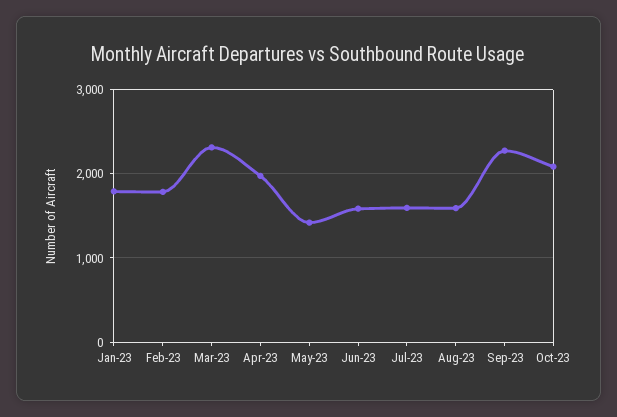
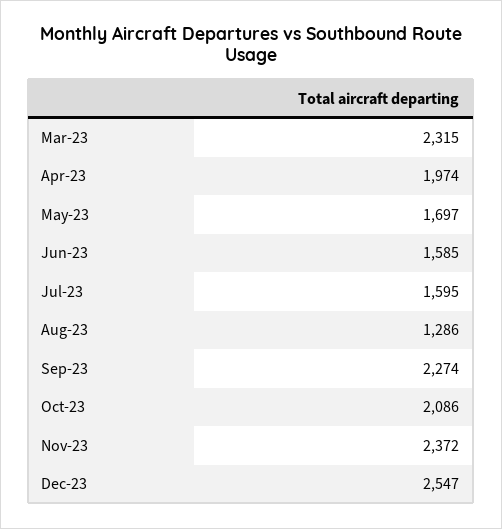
Jan-23: 1800 -> none
Feb-23: 1800 -> none
May-23: 1400 -> 1697
Aug-23: 1600 -> 1286
Nov-23: none -> 2372
Dec-23: none -> 2547

